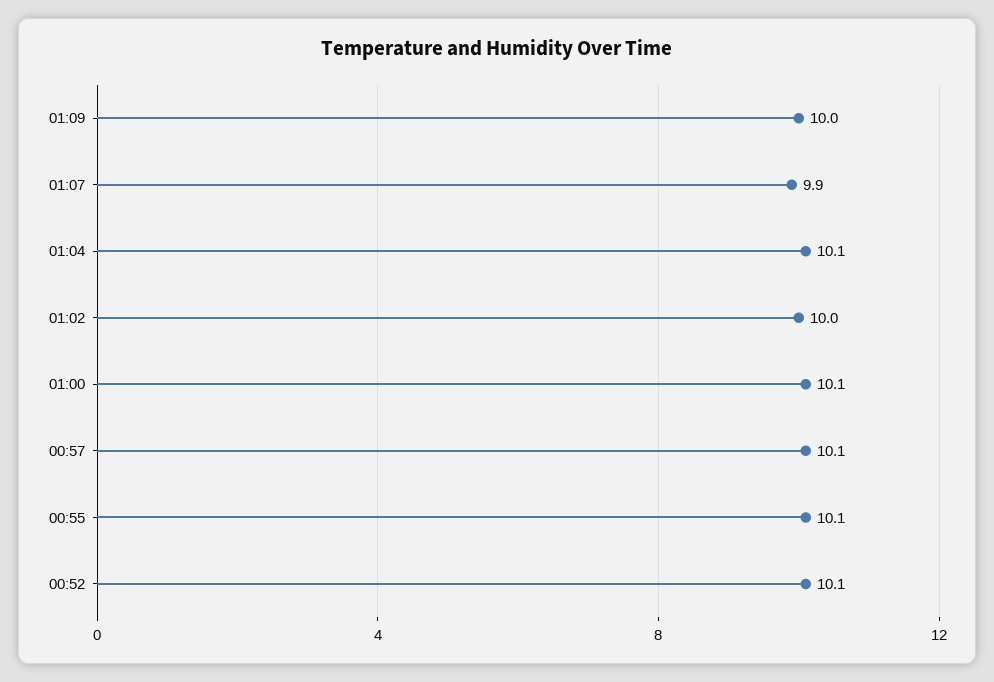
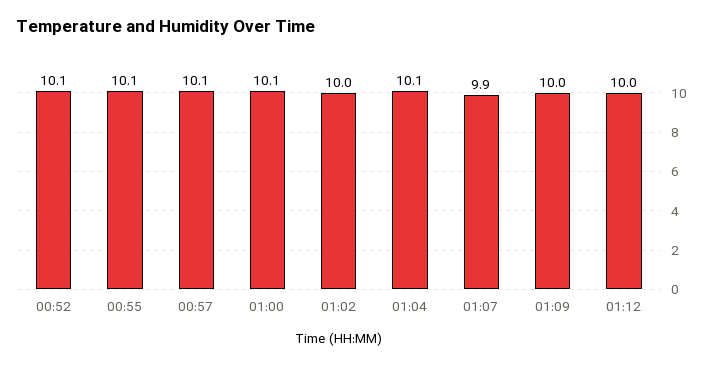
01:12: none -> 10

